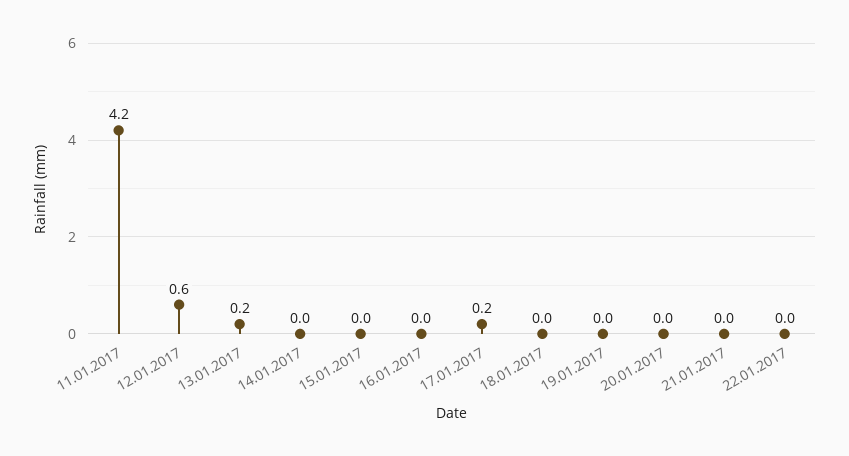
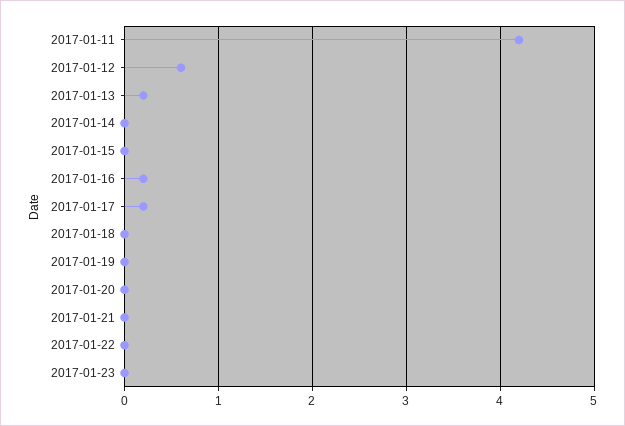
16.01.2017: 0 -> 0.2
2017-01-23: none -> 0

